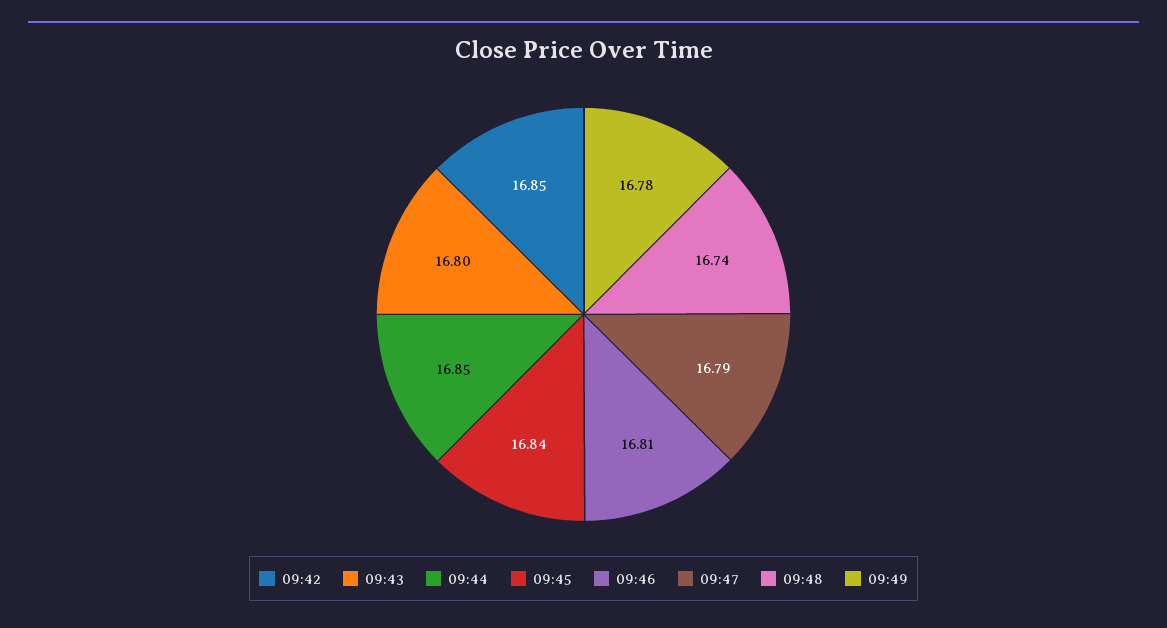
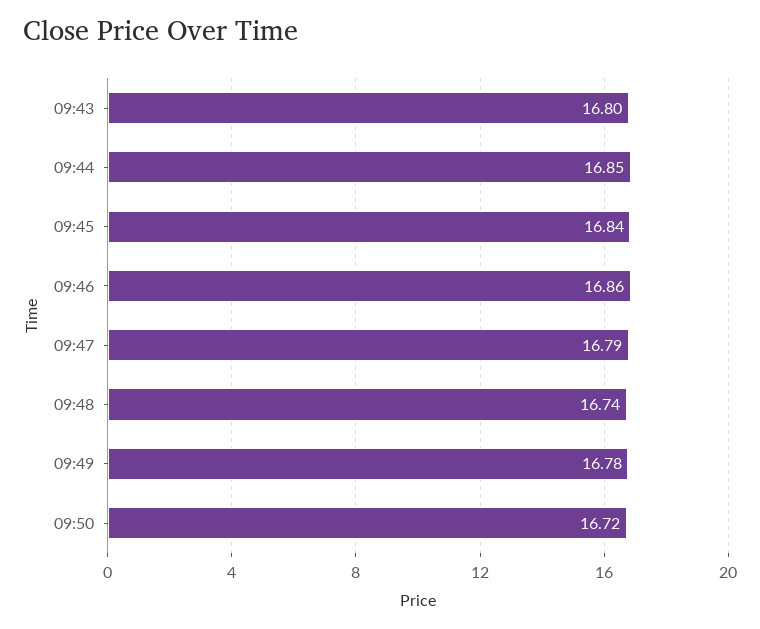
09:42: 16.85 -> none
09:46: 16.81 -> 16.86
09:50: none -> 16.72

